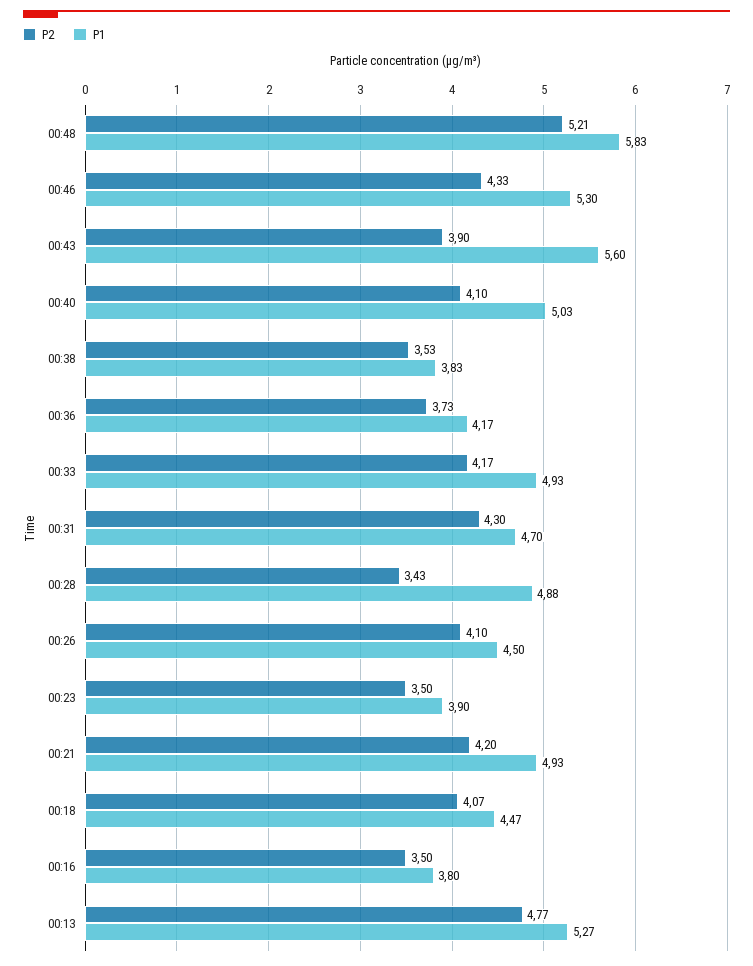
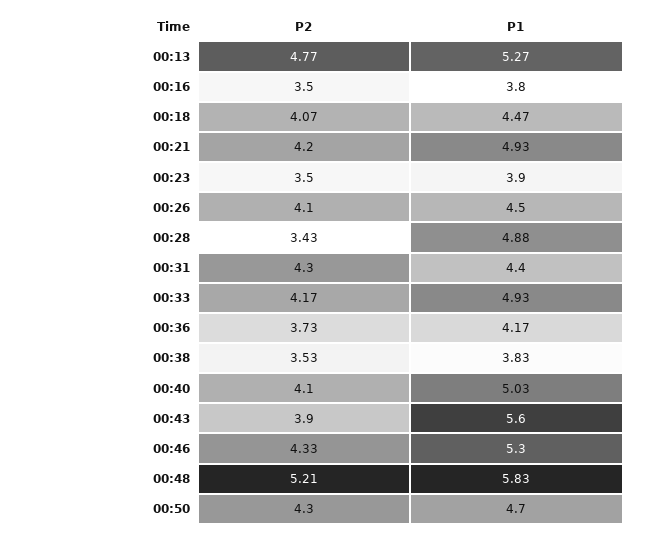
P1, 00:31: 4.7 -> 4.4
P2, 00:50: none -> 4.3
P1, 00:50: none -> 4.7

